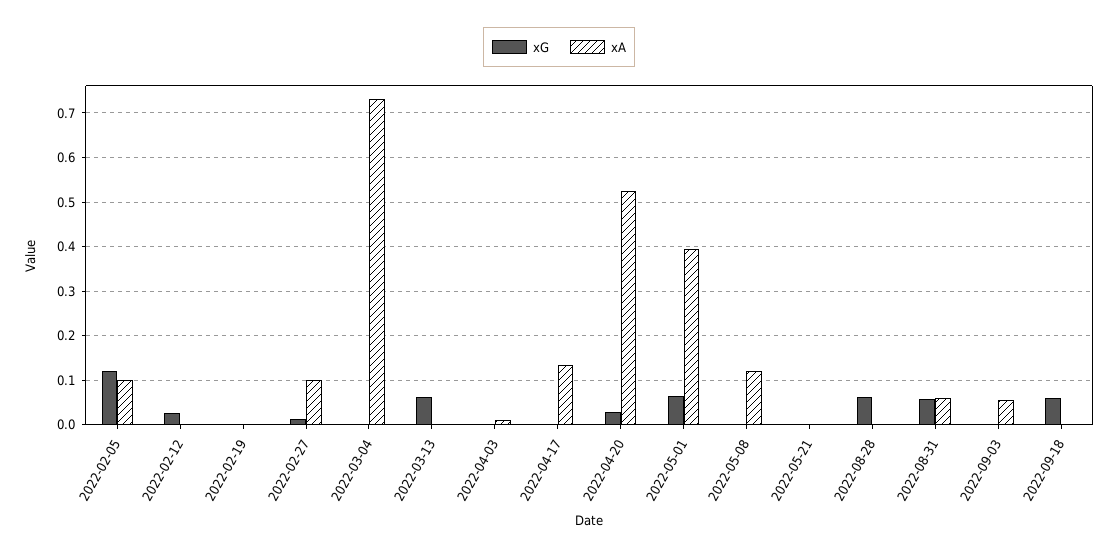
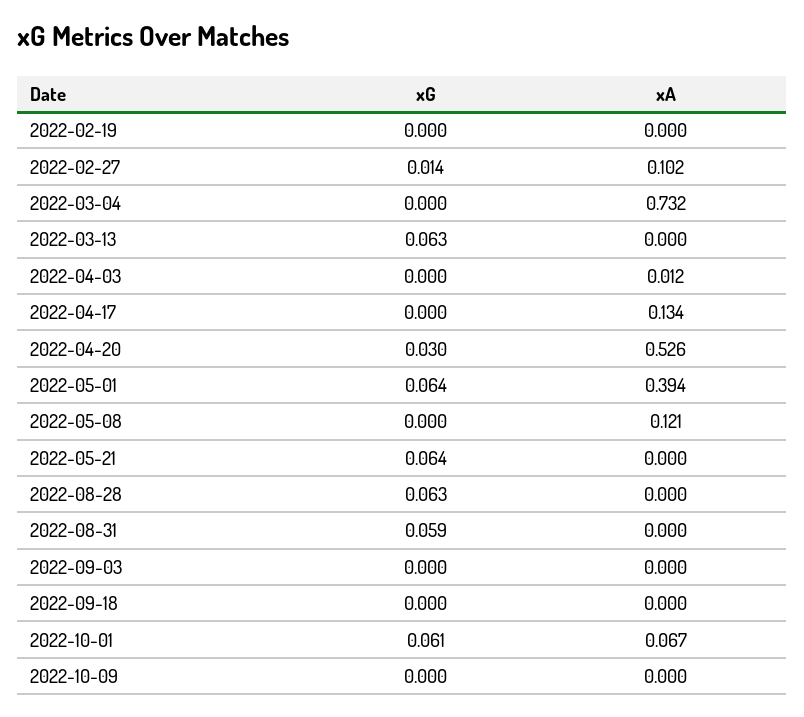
xG, 2022-02-05: 0.12 -> none
xA, 2022-02-05: 0.1 -> none
xG, 2022-02-12: 0.02 -> none
xA, 2022-02-12: 0 -> none
xG, 2022-05-21: 0 -> 0.064
xA, 2022-08-31: 0.06 -> 0
xA, 2022-09-03: 0.06 -> 0
xG, 2022-09-18: 0.06 -> 0
xG, 2022-10-01: none -> 0.061
xA, 2022-10-01: none -> 0.067
xG, 2022-10-09: none -> 0
xA, 2022-10-09: none -> 0

